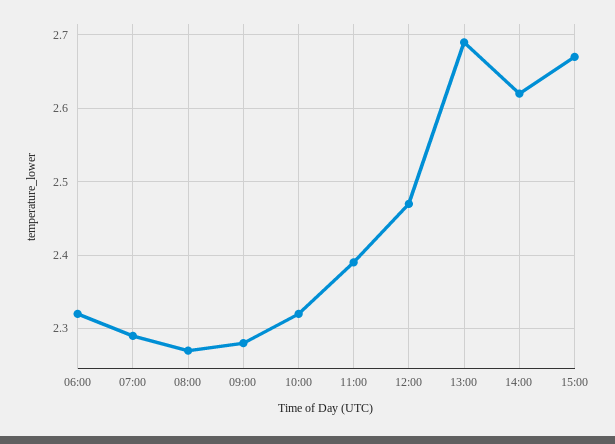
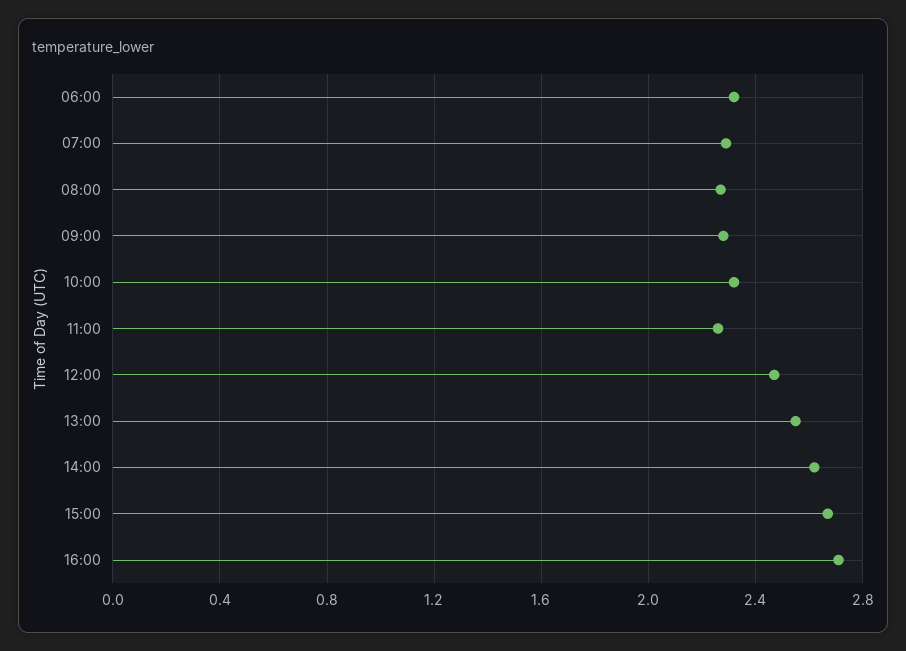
11:00: 2.39 -> 2.25
13:00: 2.69 -> 2.55
16:00: none -> 2.7

